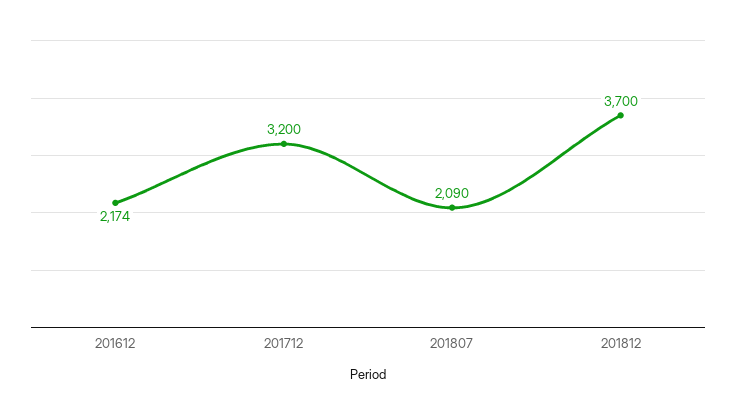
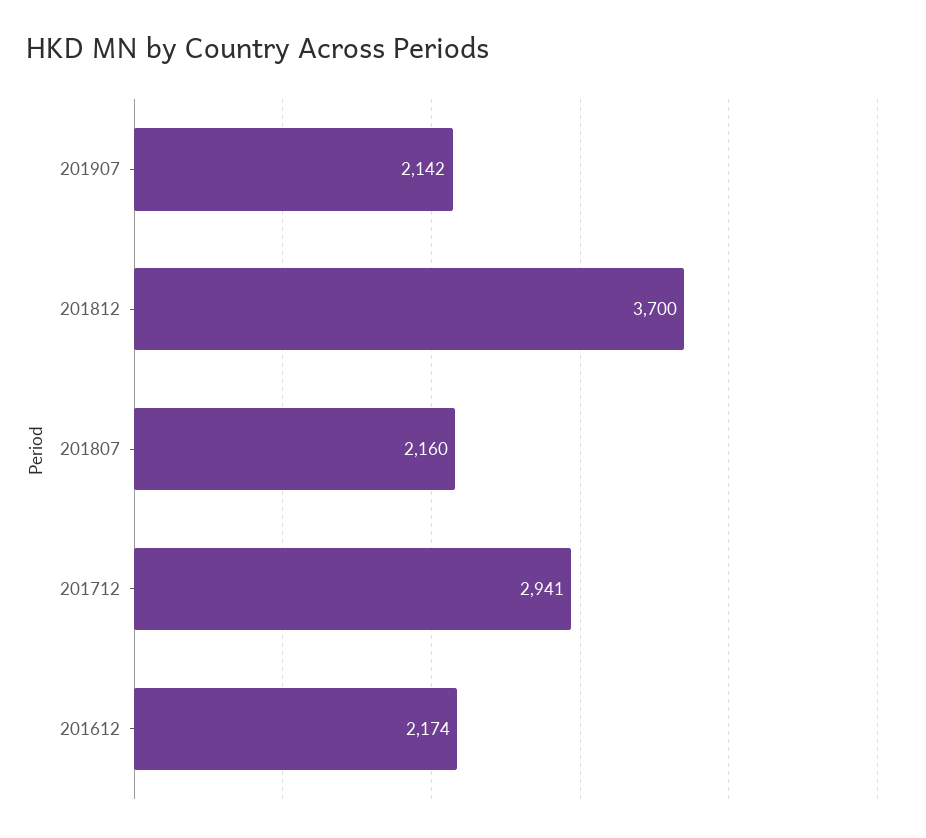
201712: 3200 -> 2941
201807: 2090 -> 2160
201907: none -> 2142

